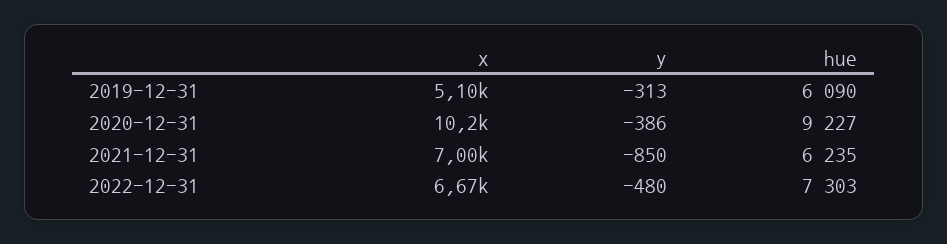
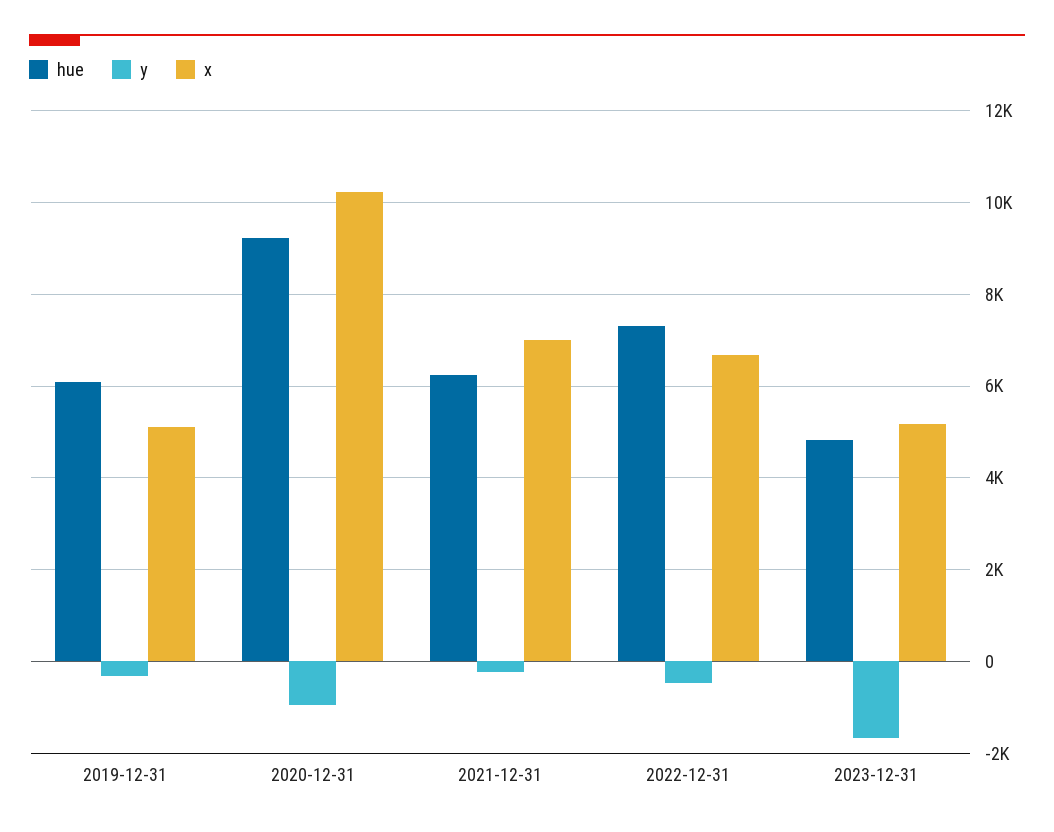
y, 2020-12-31: -386 -> -1000
y, 2021-12-31: -850 -> -200
hue, 2023-12-31: none -> 4800
y, 2023-12-31: none -> -1600
x, 2023-12-31: none -> 5200

